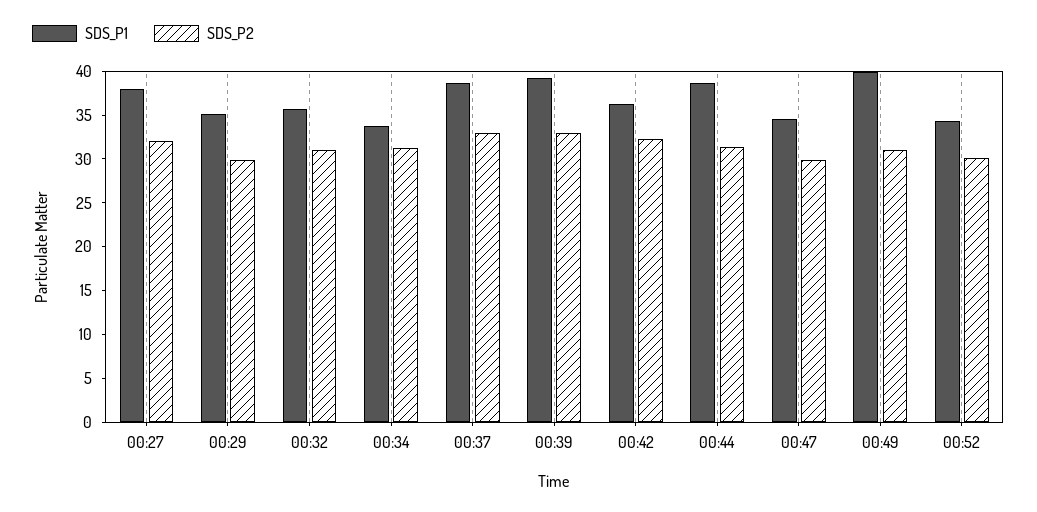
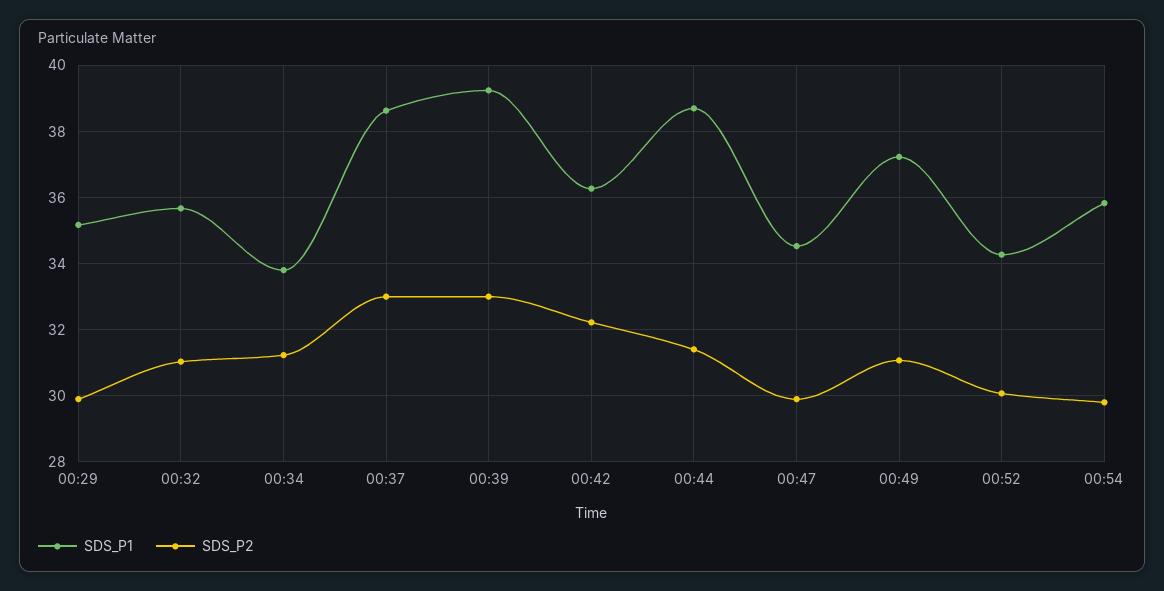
SDS_P1, 00:27: 38 -> none
SDS_P2, 00:27: 32 -> none
SDS_P1, 00:49: 40 -> 37.2
SDS_P1, 00:54: none -> 35.8
SDS_P2, 00:54: none -> 29.8

